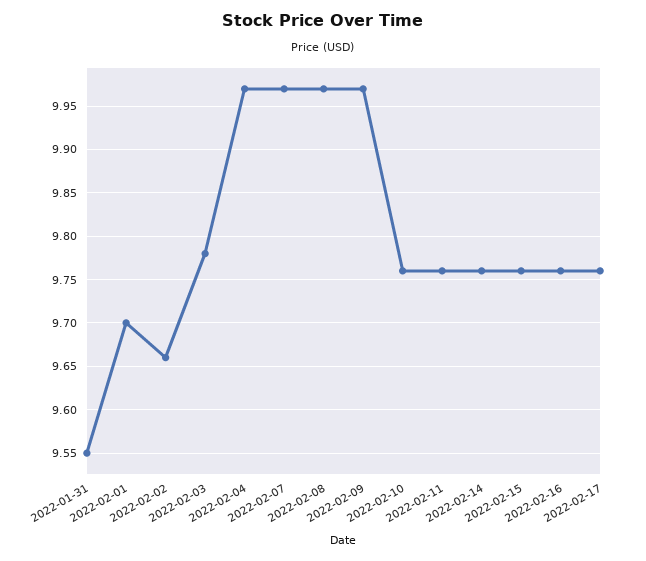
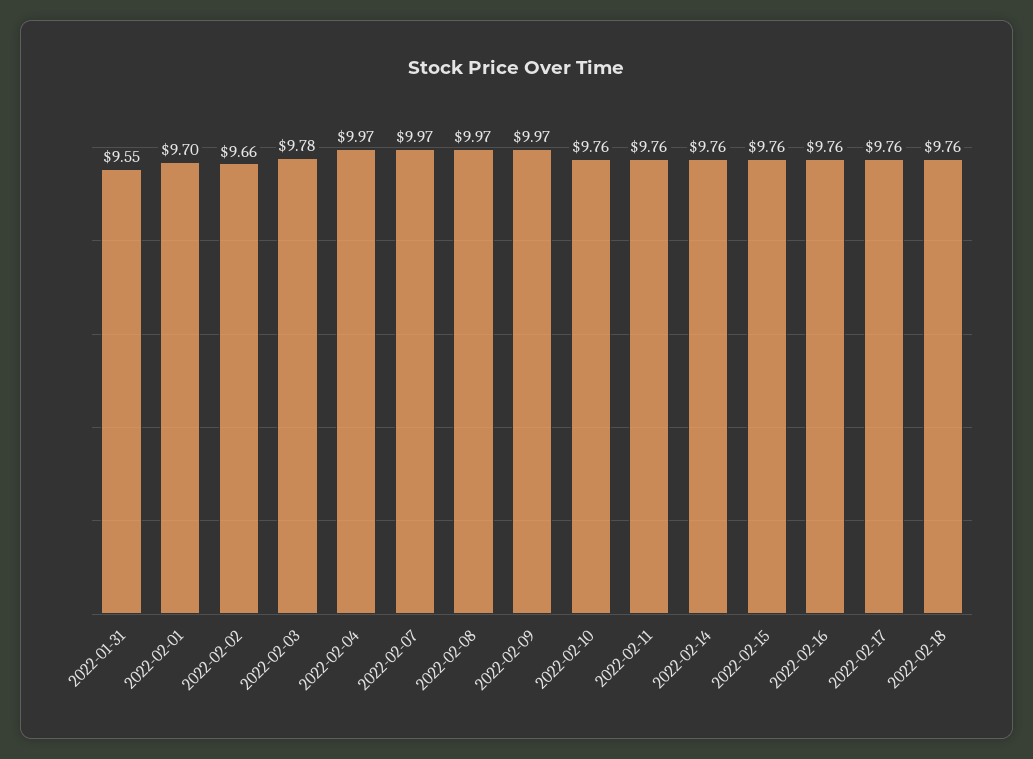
2022-02-18: none -> 9.76

